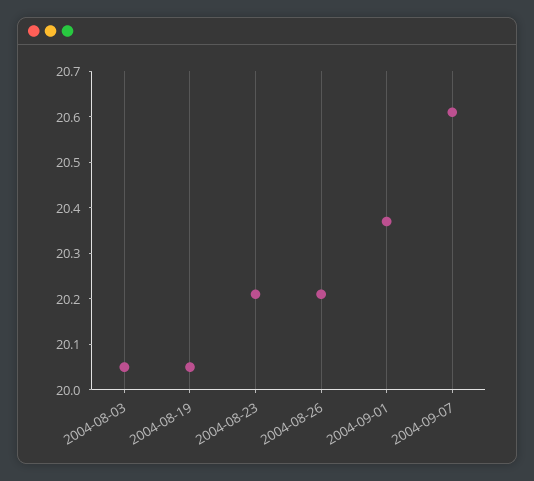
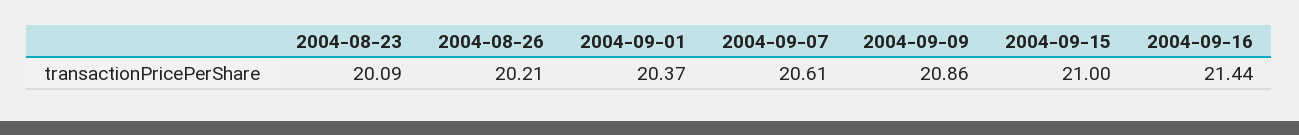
2004-08-03: 20.05 -> none
2004-08-19: 20.05 -> none
2004-08-23: 20.2 -> 20.09
2004-09-09: none -> 20.86
2004-09-15: none -> 21
2004-09-16: none -> 21.44

